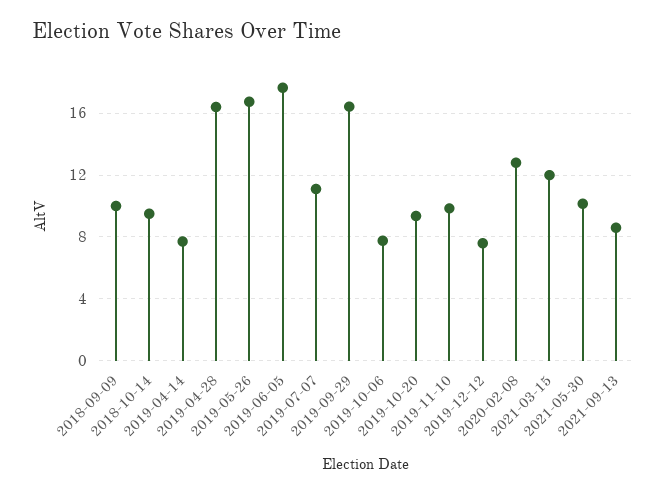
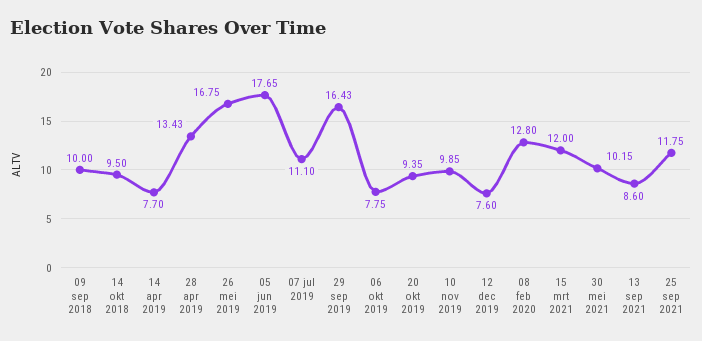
2019-04-28: 16.5 -> 13.43
25 sep 2021: none -> 11.75

